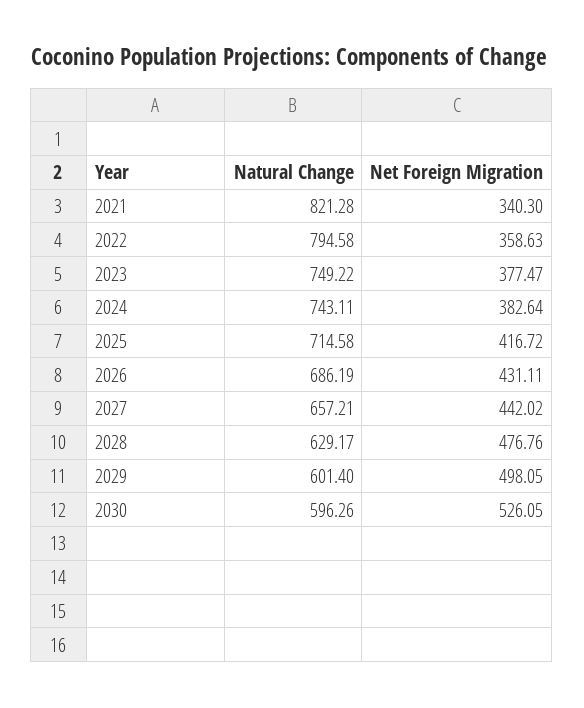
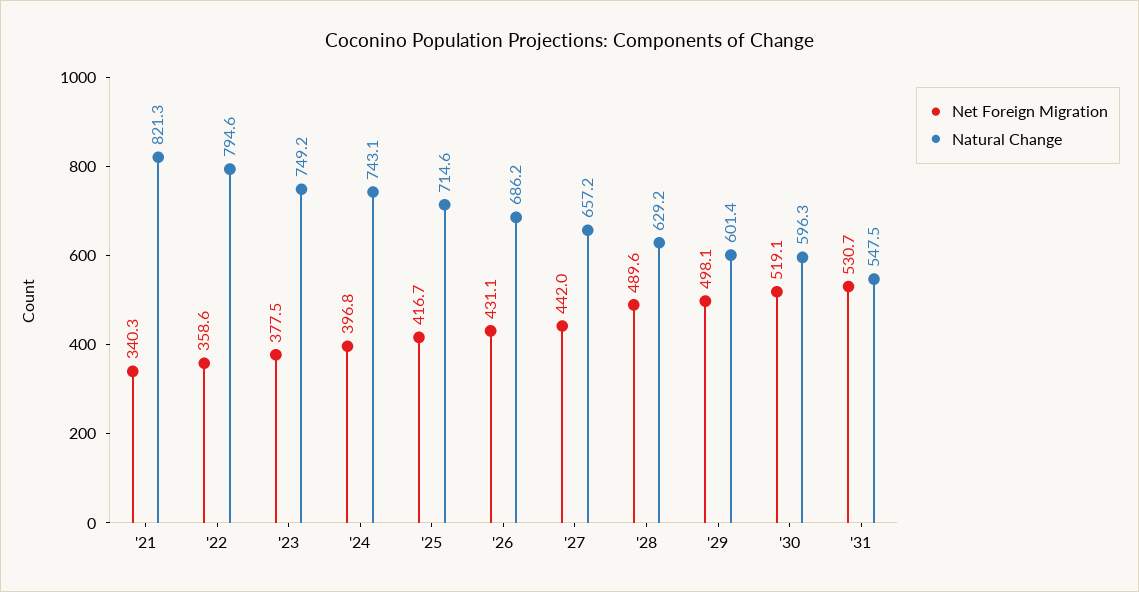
Net Foreign Migration, 2024: 382.64 -> 396.8
Net Foreign Migration, 2028: 476.76 -> 489.6
Net Foreign Migration, 2030: 526.05 -> 519.1
Net Foreign Migration, '31: none -> 530.7
Natural Change, '31: none -> 547.5

